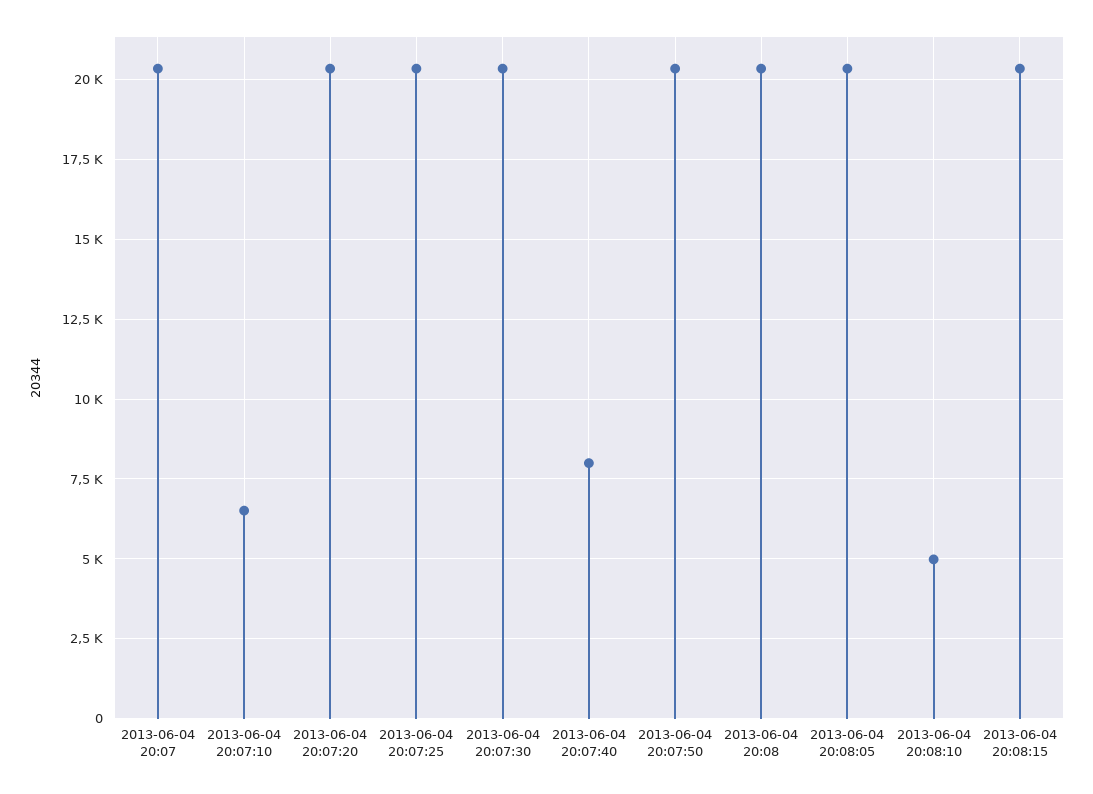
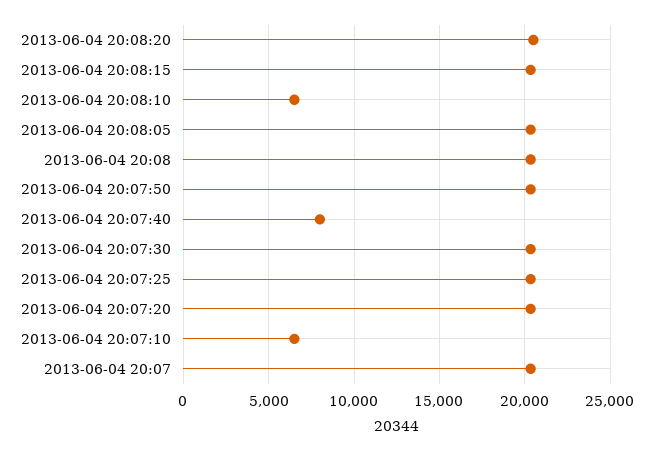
2013-06-04 20:08:10: 5000 -> 6500
2013-06-04 20:08:20: none -> 20500

